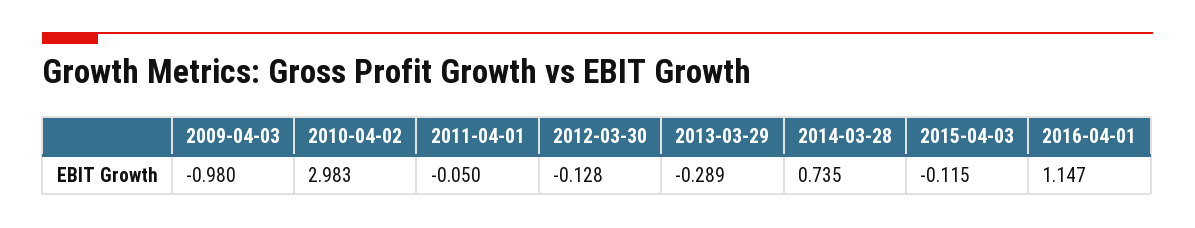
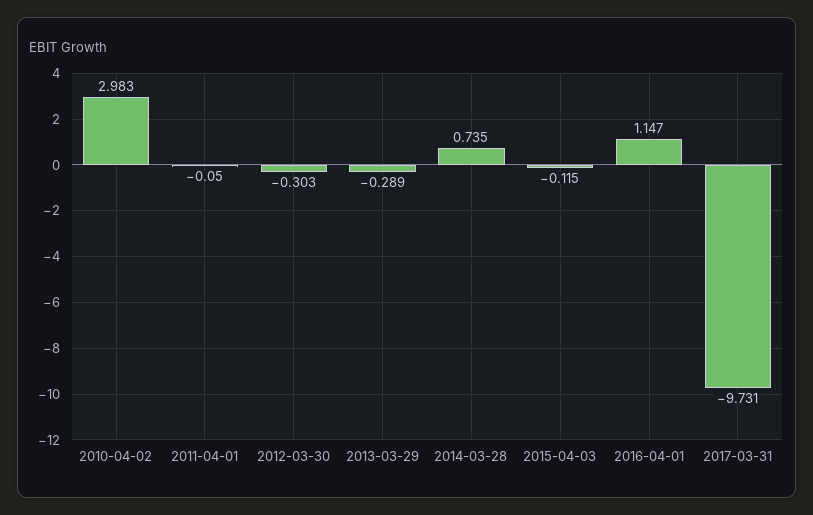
2009-04-03: -0.98 -> none
2012-03-30: -0.128 -> -0.303
2017-03-31: none -> -9.731

